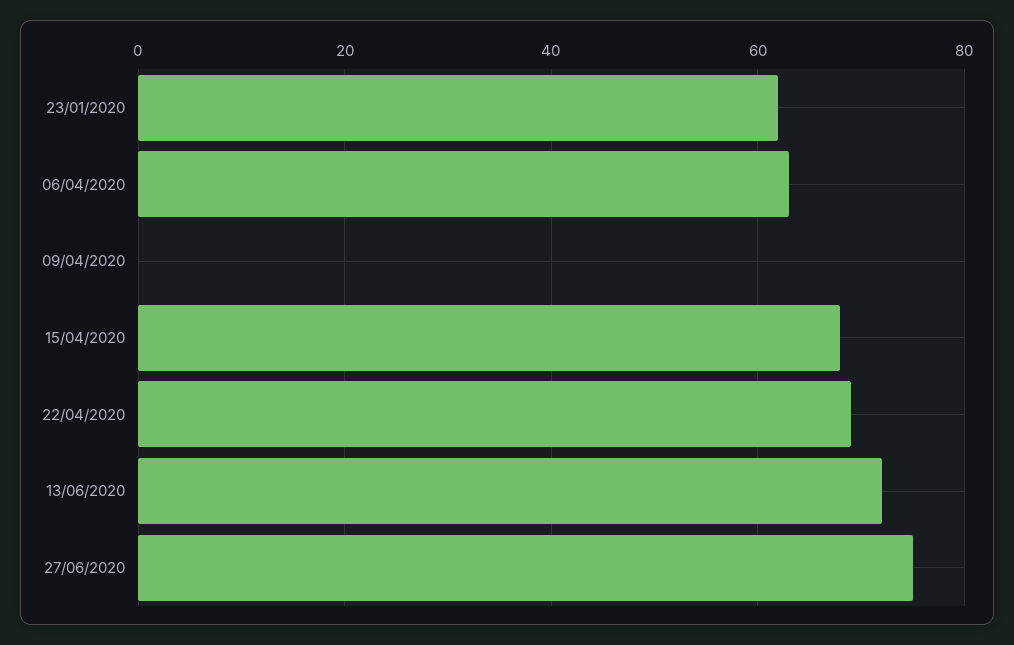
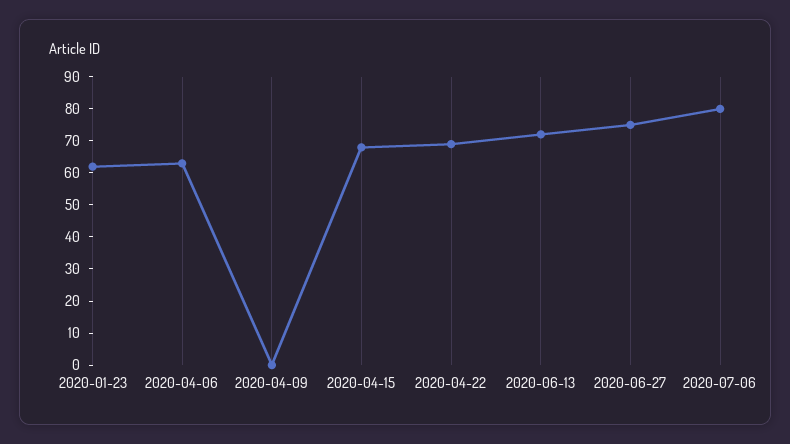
2020-07-06: none -> 80

